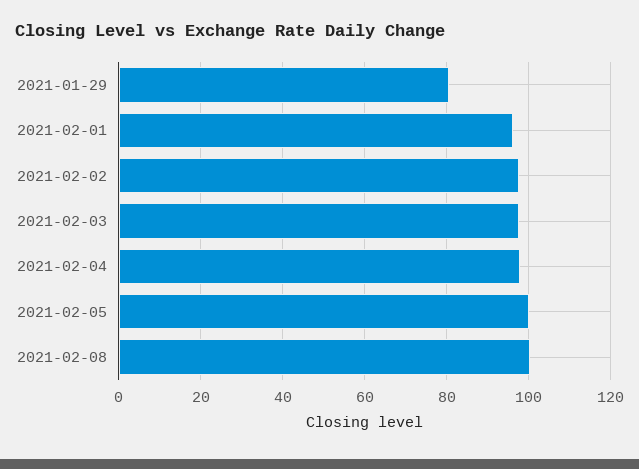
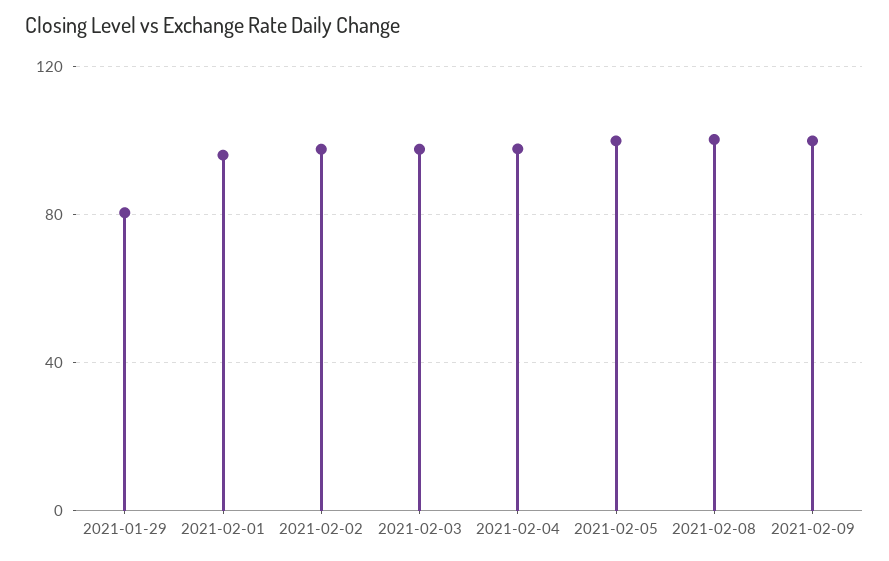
2021-02-09: none -> 100

